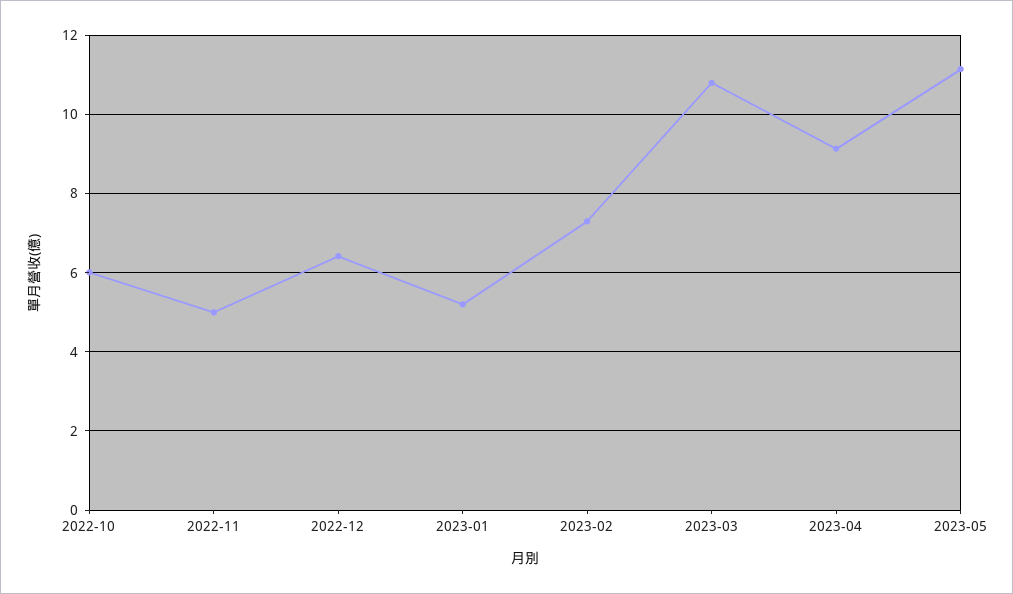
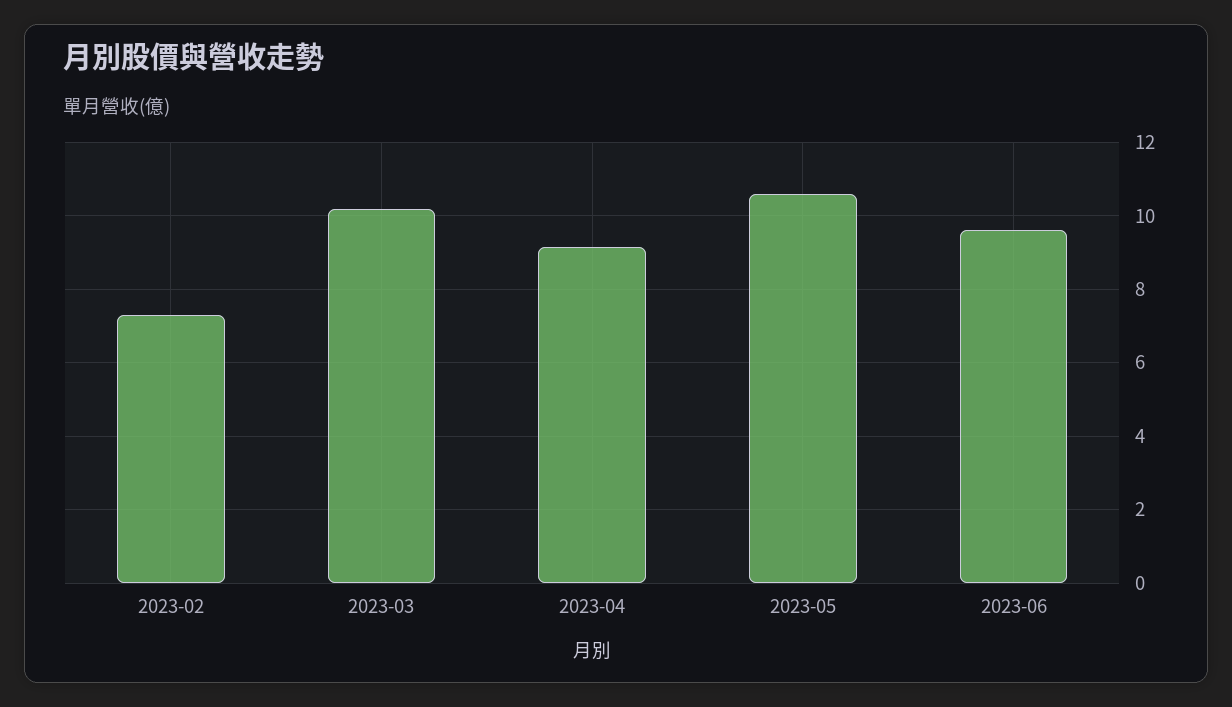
2022-10: 6 -> none
2022-11: 5 -> none
2022-12: 6.4 -> none
2023-01: 5.2 -> none
2023-03: 10.8 -> 10.2
2023-05: 11.2 -> 10.6
2023-06: none -> 9.6

